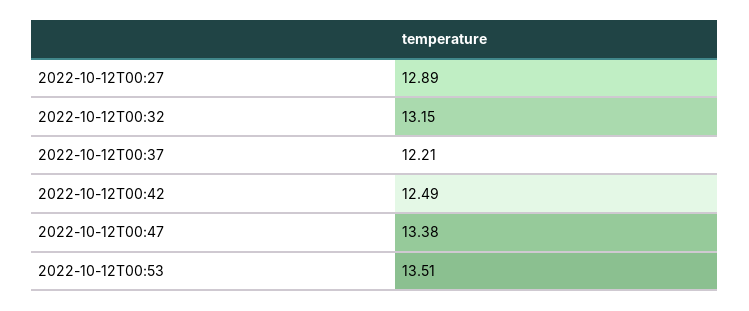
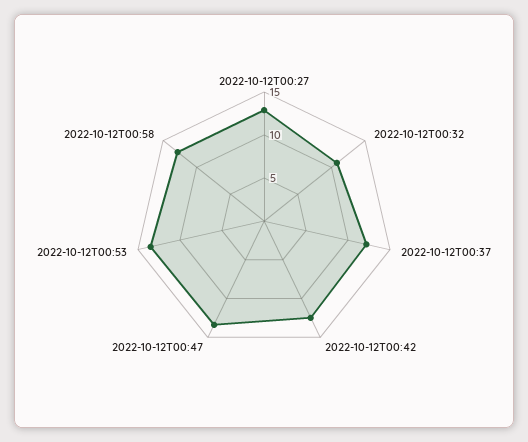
2022-10-12T00:32: 13.15 -> 11
2022-10-12T00:58: none -> 13

